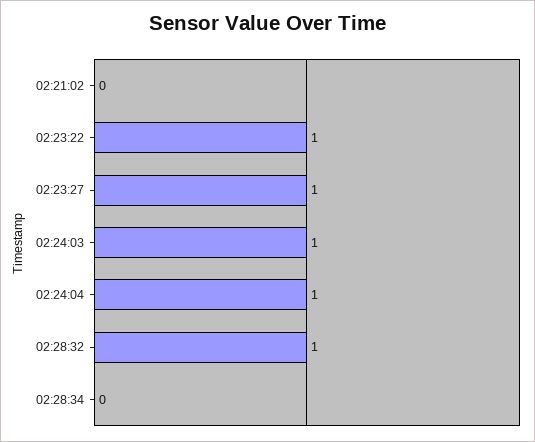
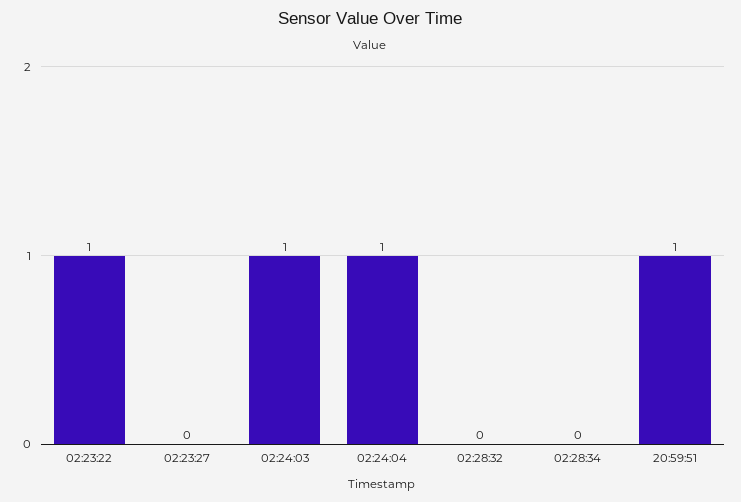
02:21:02: 0 -> none
02:23:27: 1 -> 0
02:28:32: 1 -> 0
20:59:51: none -> 1

